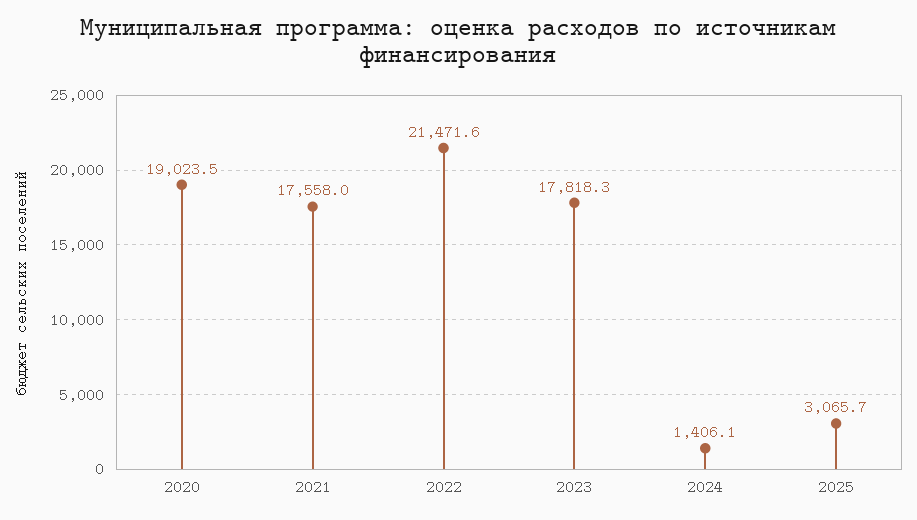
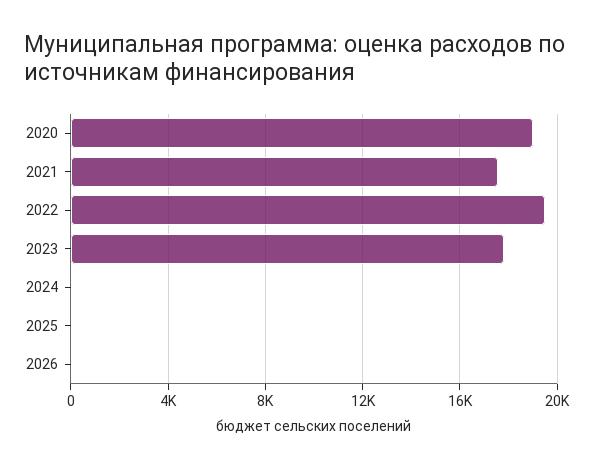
2022: 21471.6 -> 19500
2024: 1406.1 -> 0
2025: 3065.7 -> 0
2026: none -> 0

